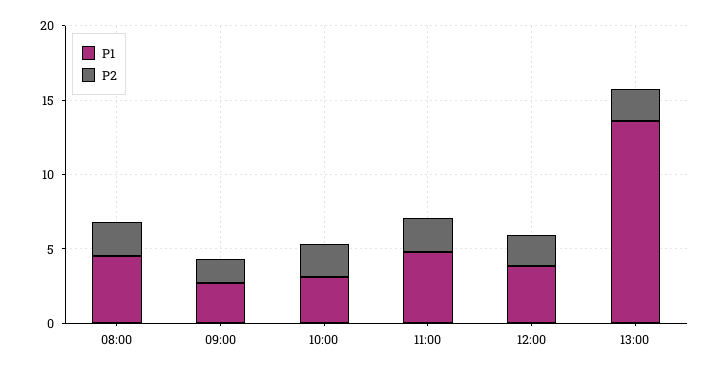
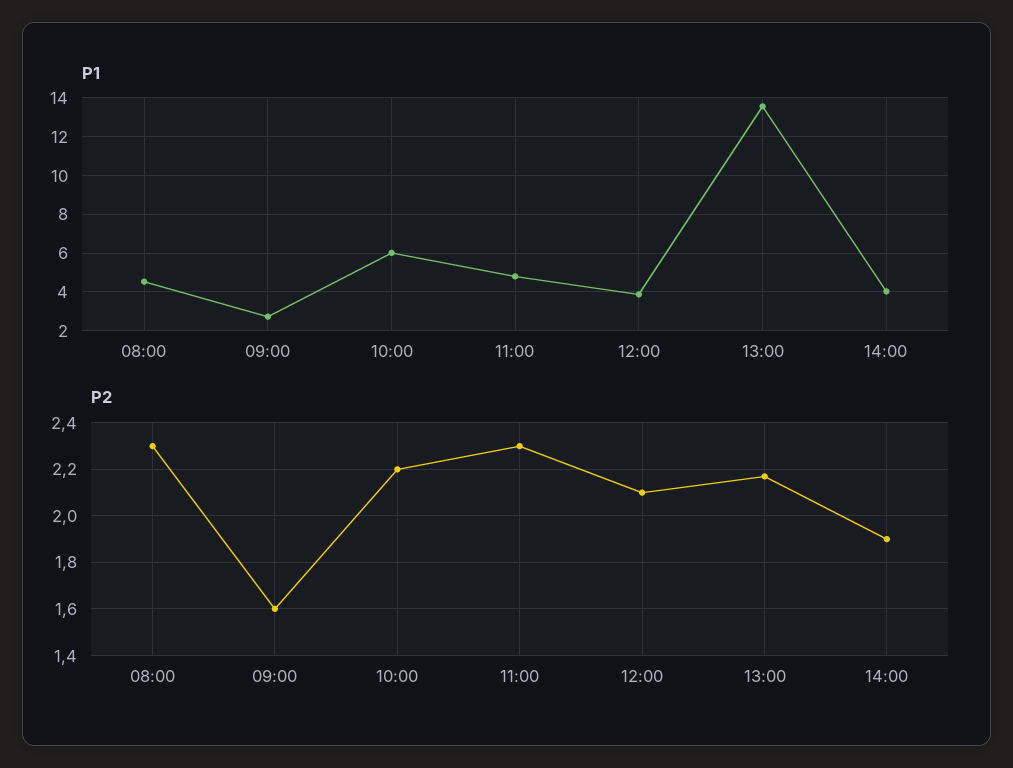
P1, 10:00: 3 -> 6
P1, 14:00: none -> 4
P2, 14:00: none -> 1.9

